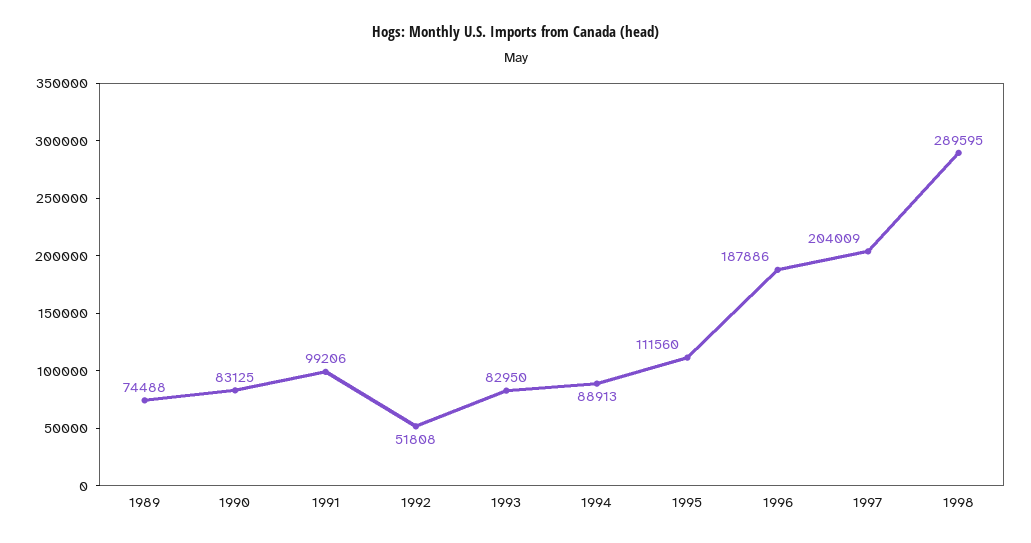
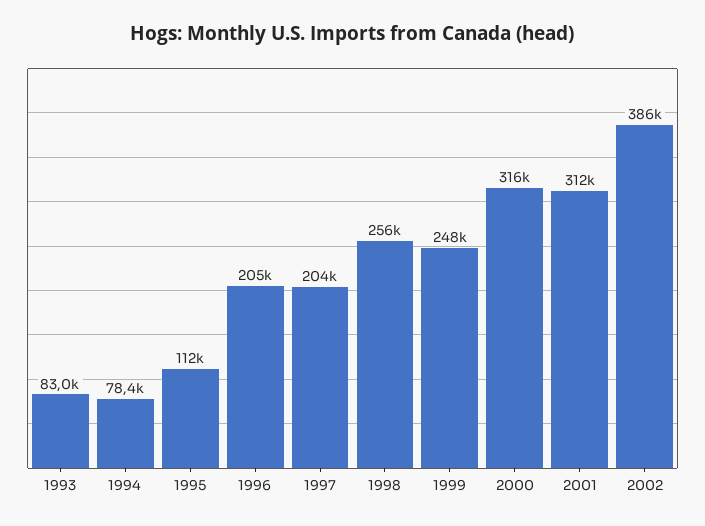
1989: 74488 -> none
1990: 83125 -> none
1991: 99206 -> none
1992: 51808 -> none
1994: 88913 -> 78400
1996: 187886 -> 205000
1998: 289595 -> 256000
1999: none -> 248000
2000: none -> 316000
2001: none -> 312000
2002: none -> 386000

